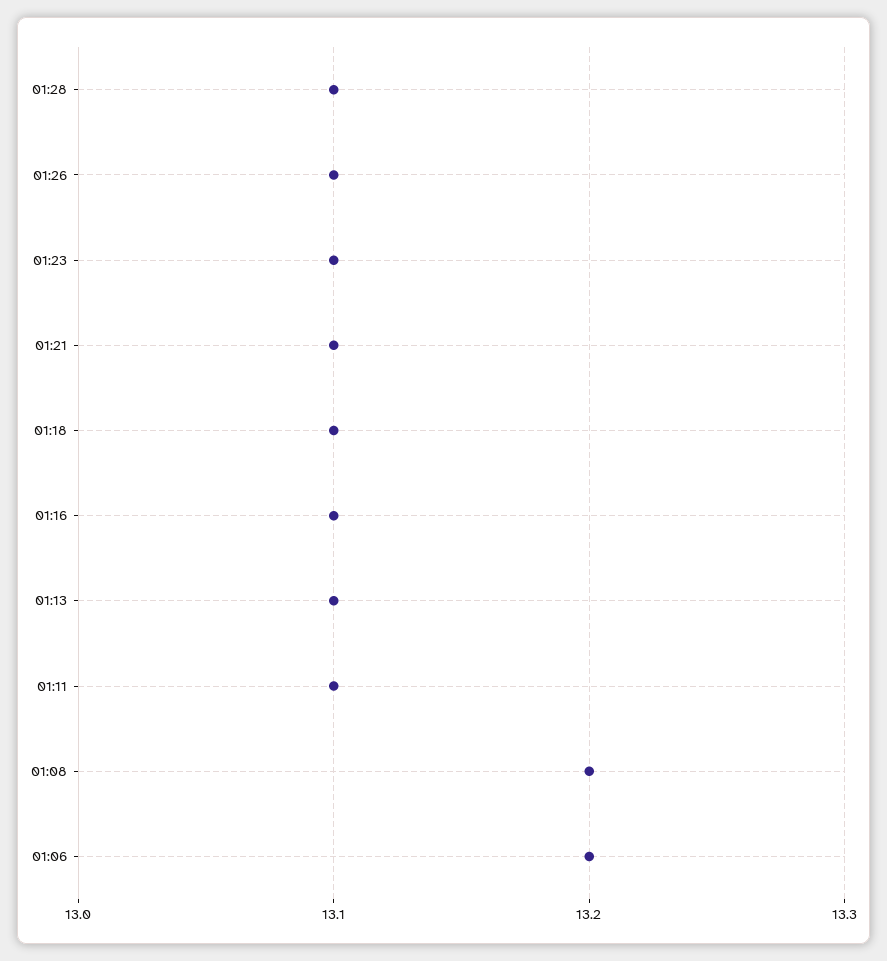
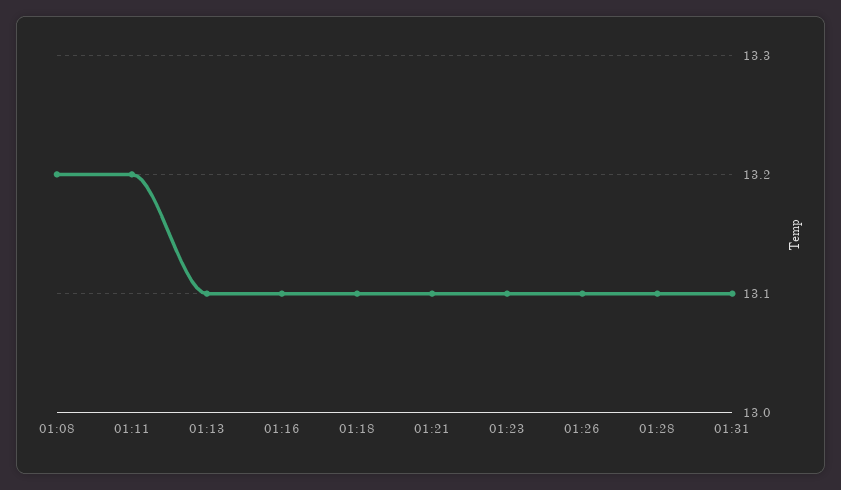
01:11: 13.1 -> 13.2
01:06: 13.2 -> none
01:31: none -> 13.1

